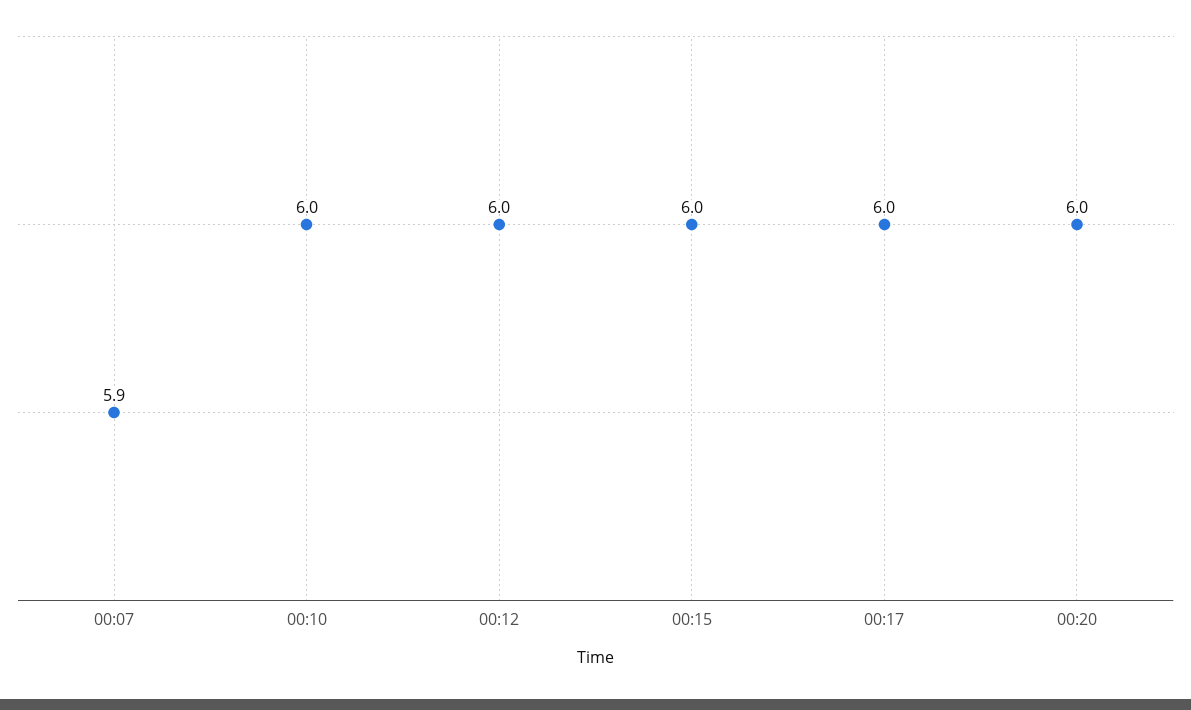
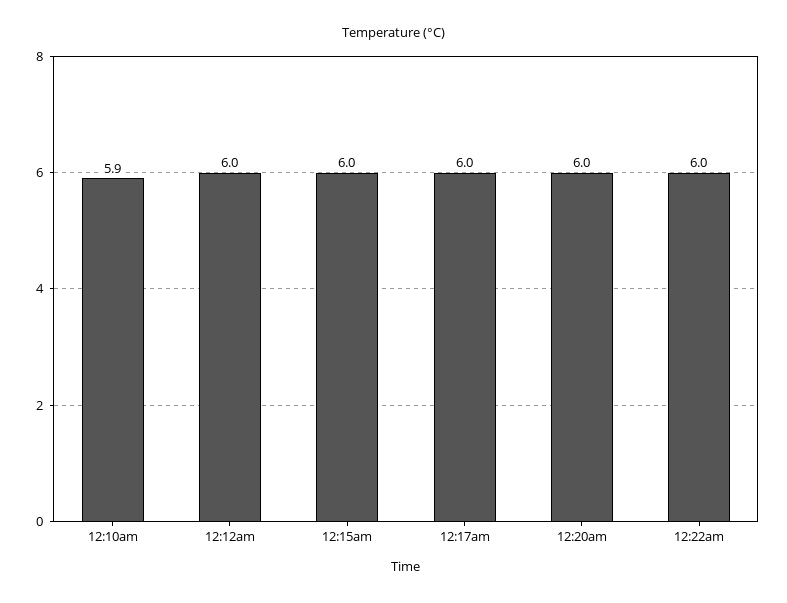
00:07: 5.9 -> none
00:10: 6 -> 5.9
12:22am: none -> 6

